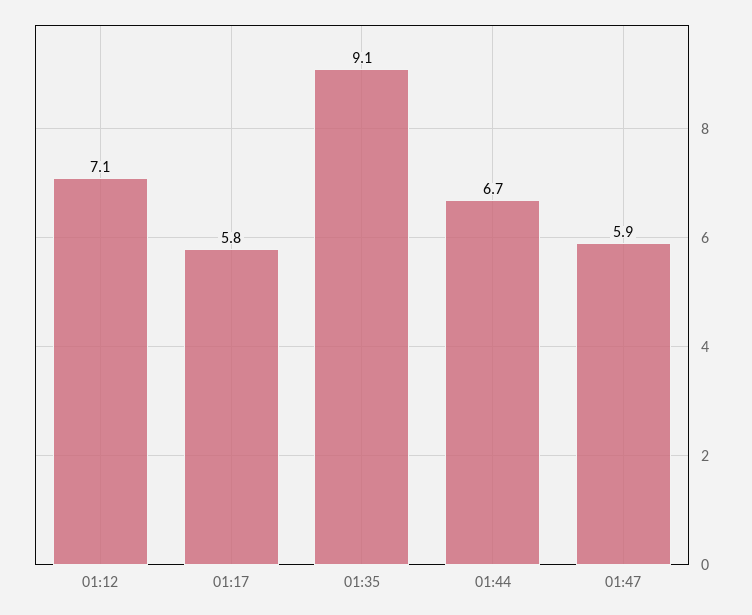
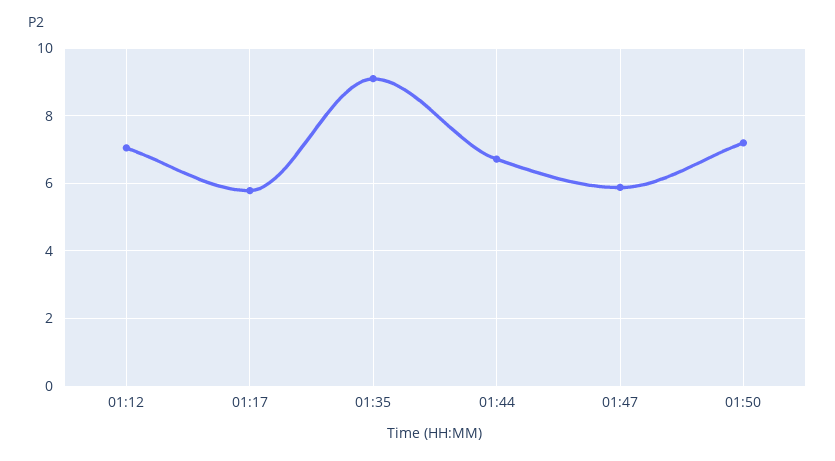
01:50: none -> 7.2

